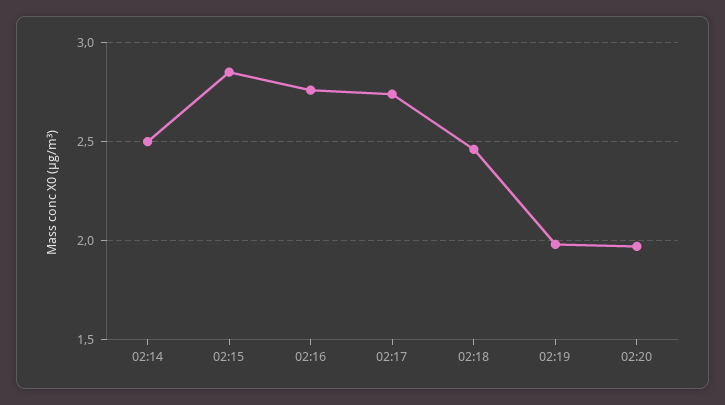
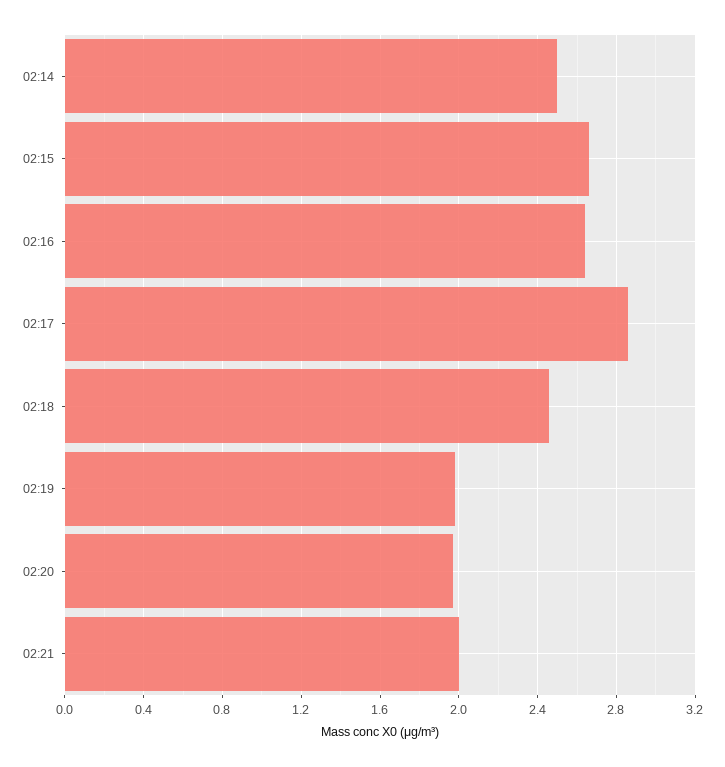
02:15: 2.85 -> 2.65
02:16: 2.75 -> 2.65
02:17: 2.75 -> 2.85
02:21: none -> 2

